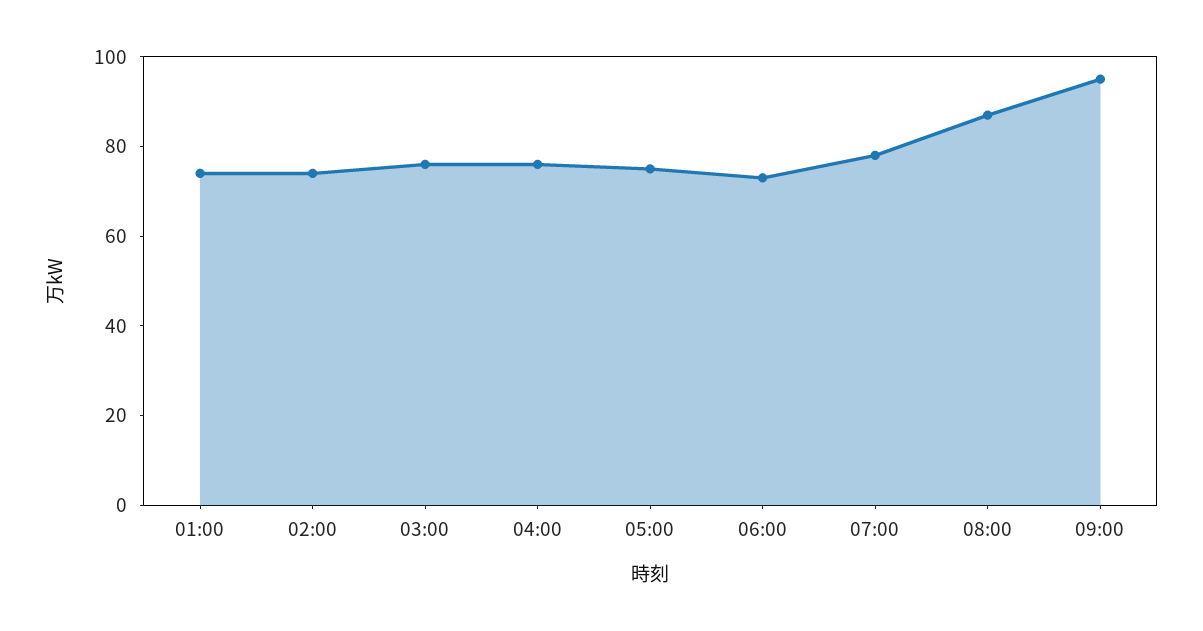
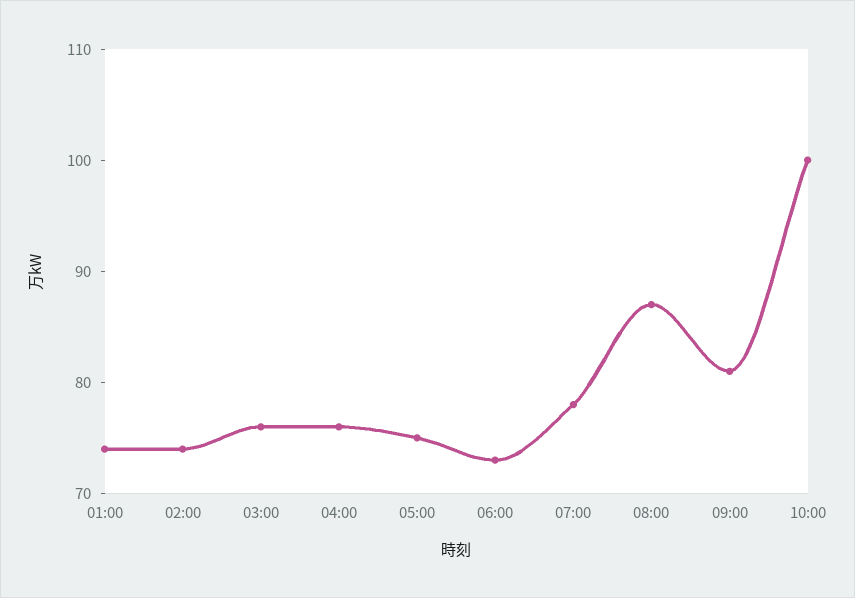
09:00: 95 -> 81
10:00: none -> 100

